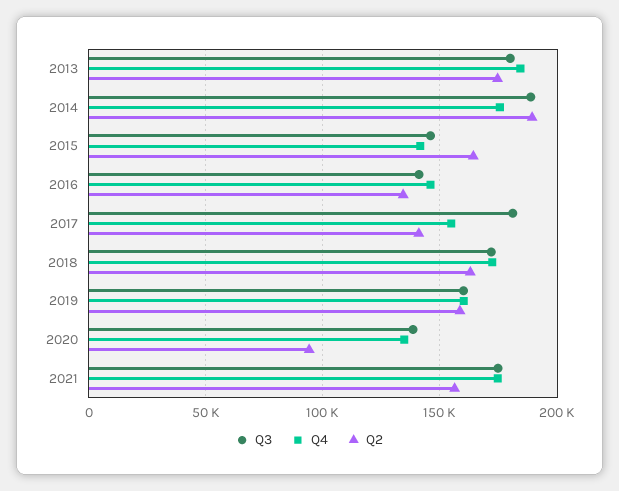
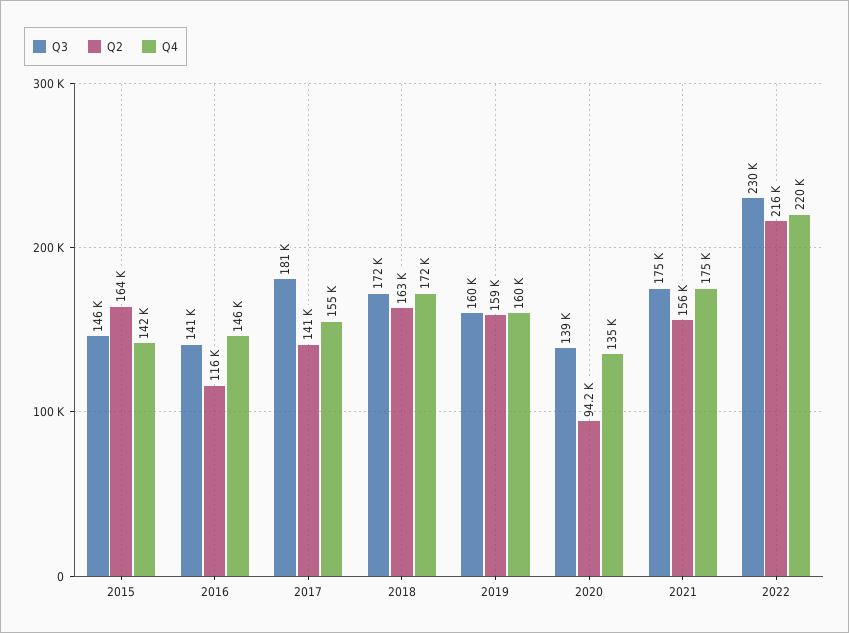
Q3, 2013: 180000 -> none
Q4, 2013: 185000 -> none
Q2, 2013: 175000 -> none
Q3, 2014: 190000 -> none
Q4, 2014: 175000 -> none
Q2, 2014: 190000 -> none
Q2, 2016: 135000 -> 116000
Q3, 2022: none -> 230000
Q2, 2022: none -> 216000
Q4, 2022: none -> 220000

